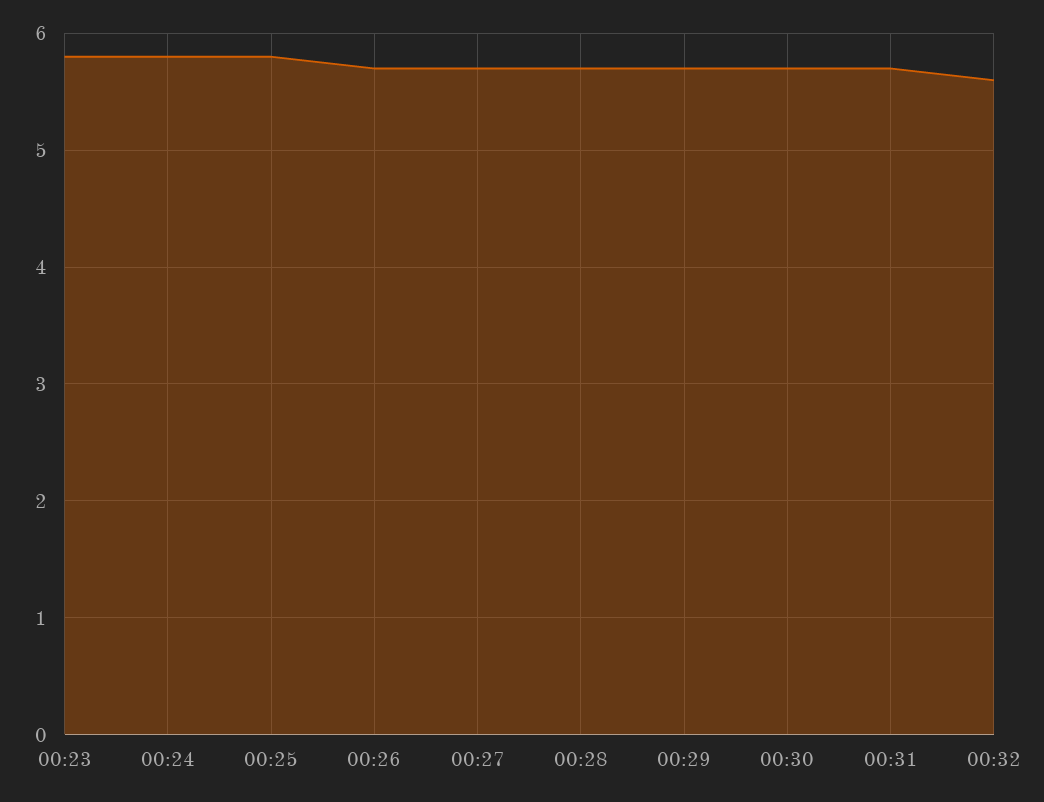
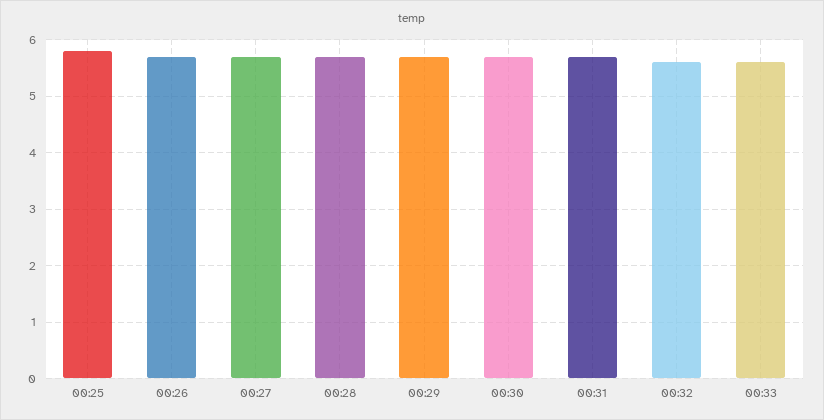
00:23: 5.8 -> none
00:24: 5.8 -> none
00:33: none -> 5.5

